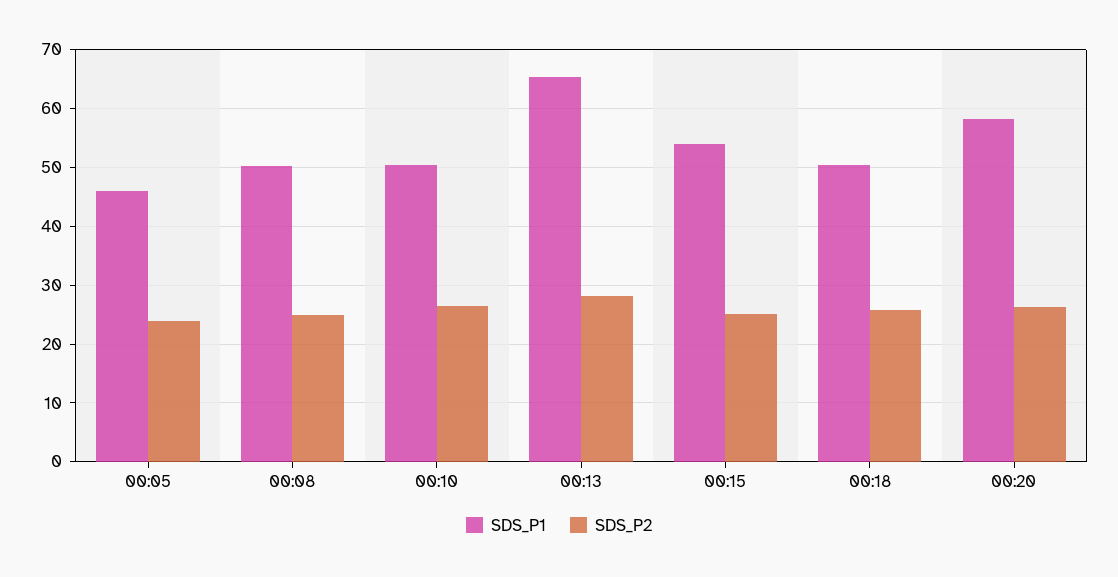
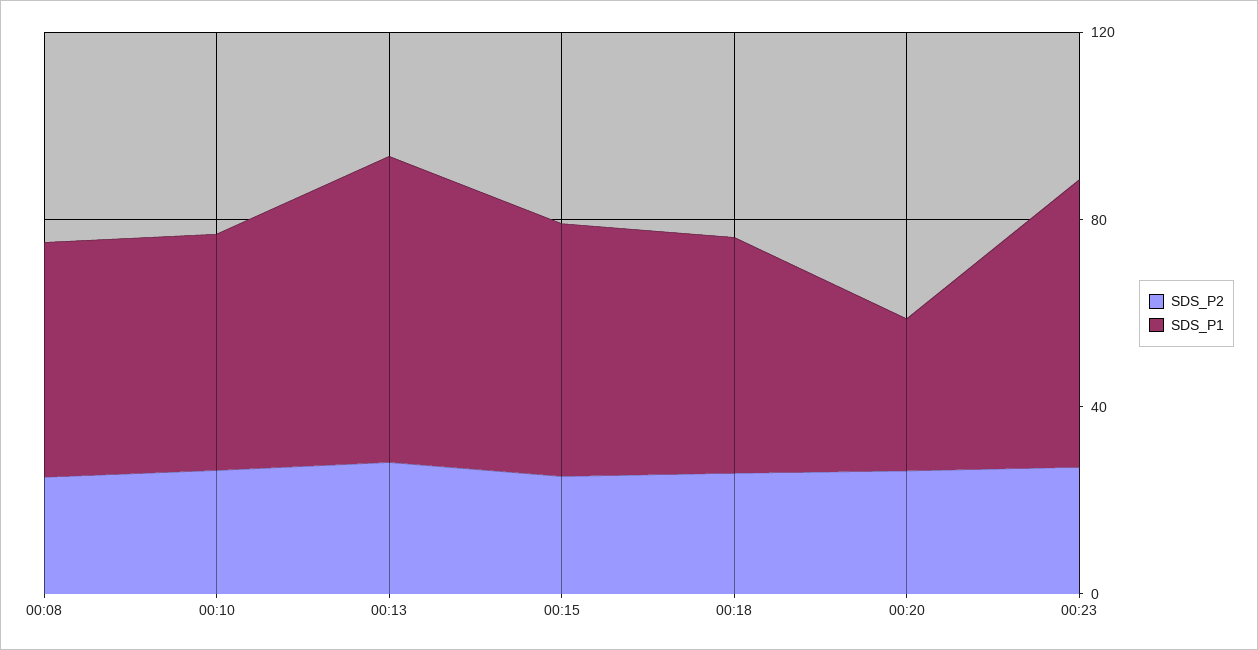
SDS_P1, 00:05: 46 -> none
SDS_P2, 00:05: 24 -> none
SDS_P1, 00:20: 58 -> 30
SDS_P2, 00:23: none -> 30
SDS_P1, 00:23: none -> 60

